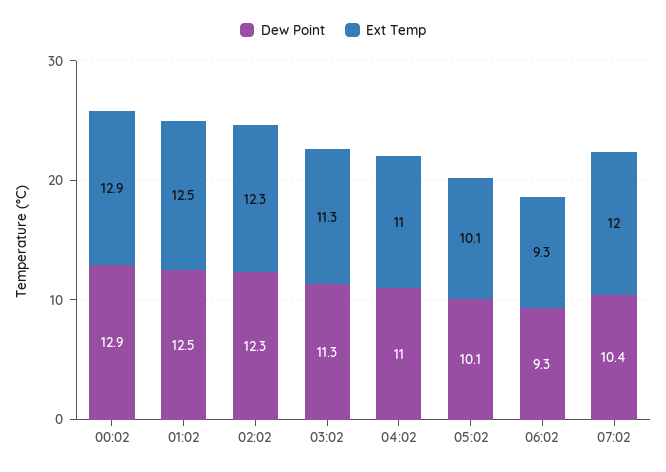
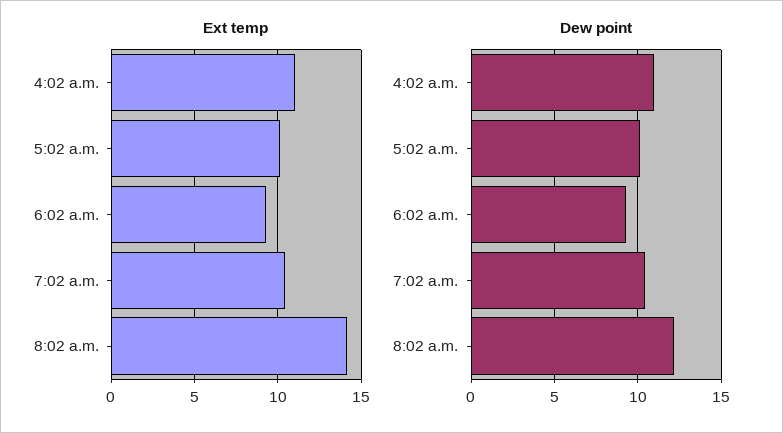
Dew Point, 00:02: 12.9 -> none
Ext Temp, 00:02: 12.9 -> none
Dew Point, 01:02: 12.5 -> none
Ext Temp, 01:02: 12.5 -> none
Dew Point, 02:02: 12.3 -> none
Ext Temp, 02:02: 12.3 -> none
Dew Point, 03:02: 11.3 -> none
Ext Temp, 03:02: 11.3 -> none
Ext Temp, 07:02: 12 -> 10.5
Ext Temp, 8:02 a.m.: none -> 14
Dew Point, 8:02 a.m.: none -> 12

